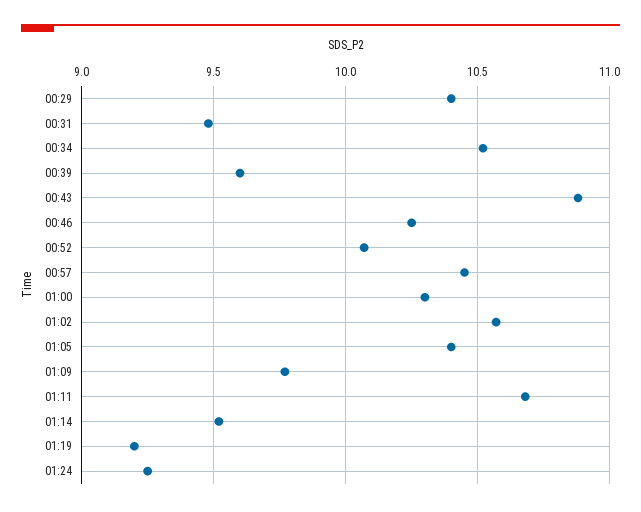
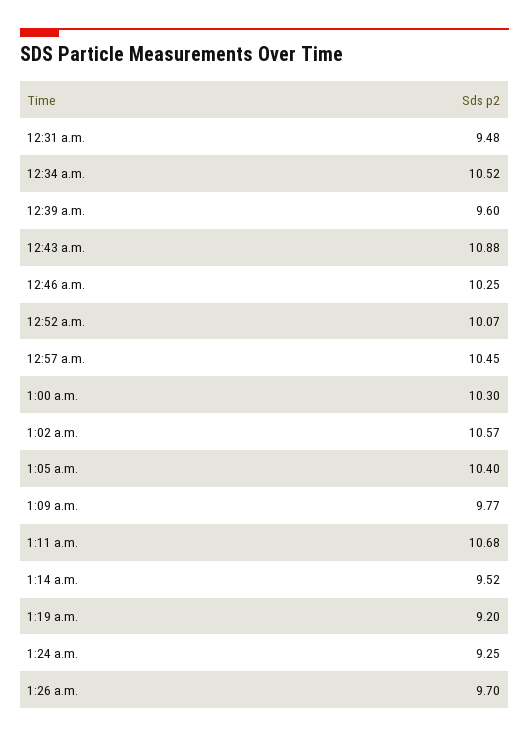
00:29: 10.4 -> none
1:26 a.m.: none -> 9.7

